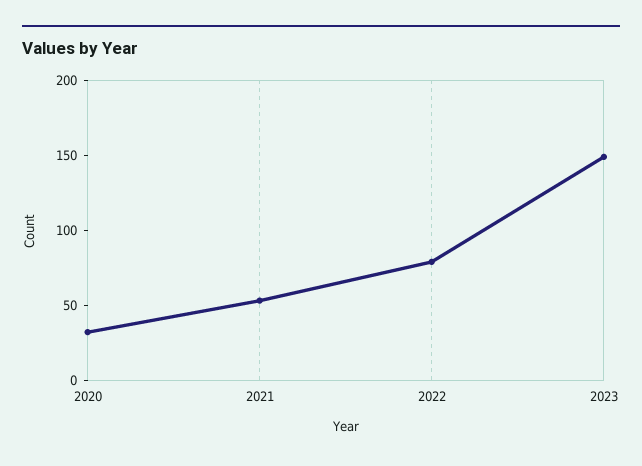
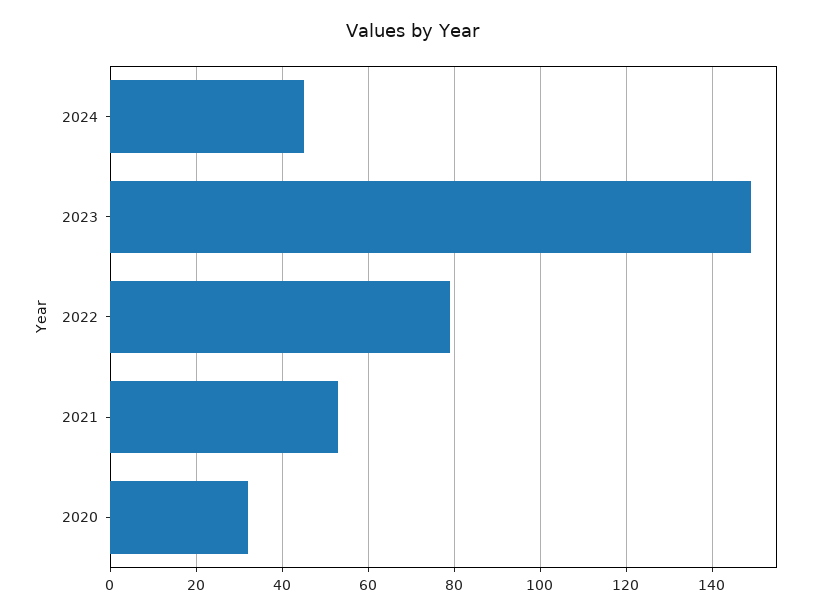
2024: none -> 45

